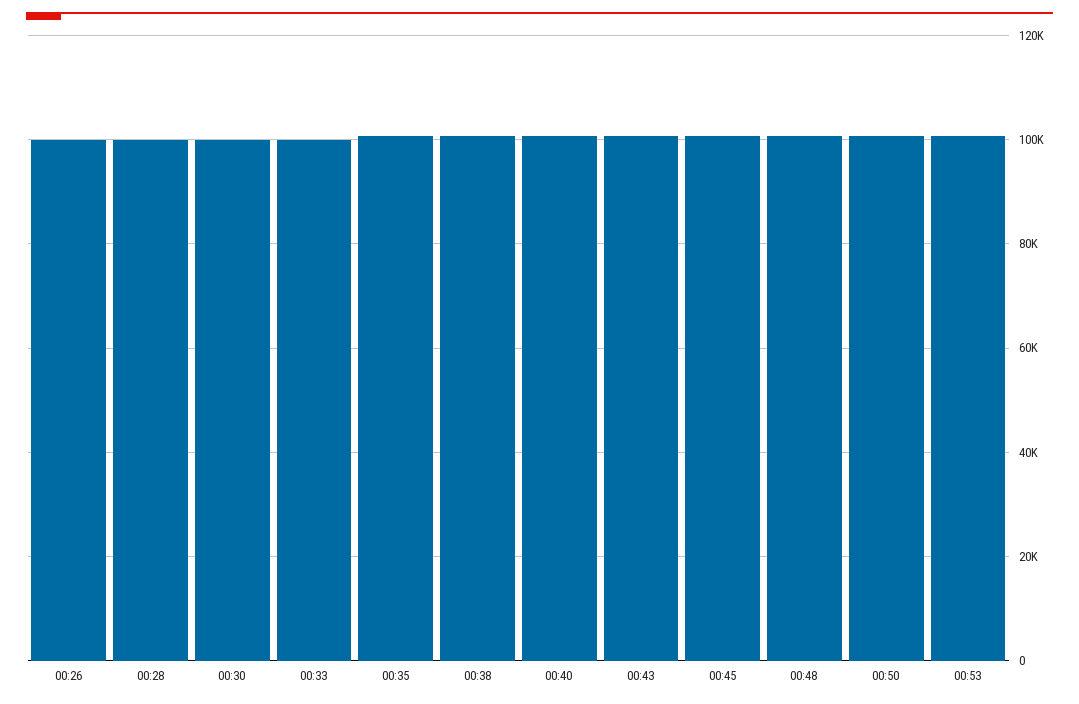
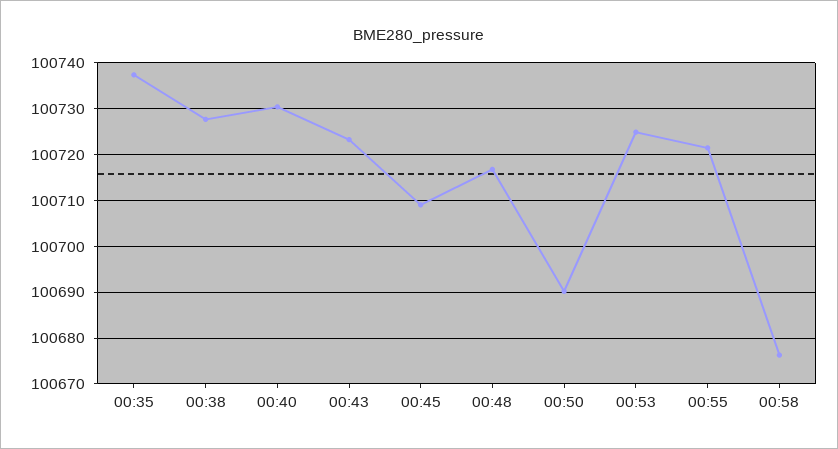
00:26: 100000 -> none
00:28: 100000 -> none
00:30: 100000 -> none
00:33: 100000 -> none
00:55: none -> 100722
00:58: none -> 100676

